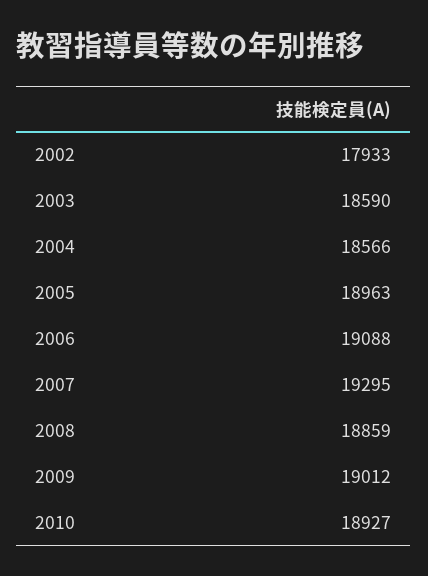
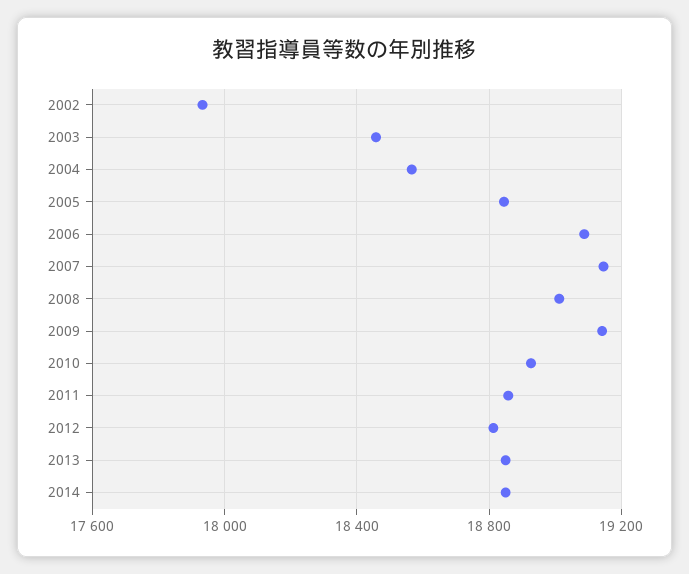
2003: 18590 -> 18450
2005: 18963 -> 18850
2007: 19295 -> 19150
2008: 18859 -> 19000
2009: 19012 -> 19150
2011: none -> 18850
2012: none -> 18800
2013: none -> 18850
2014: none -> 18850

